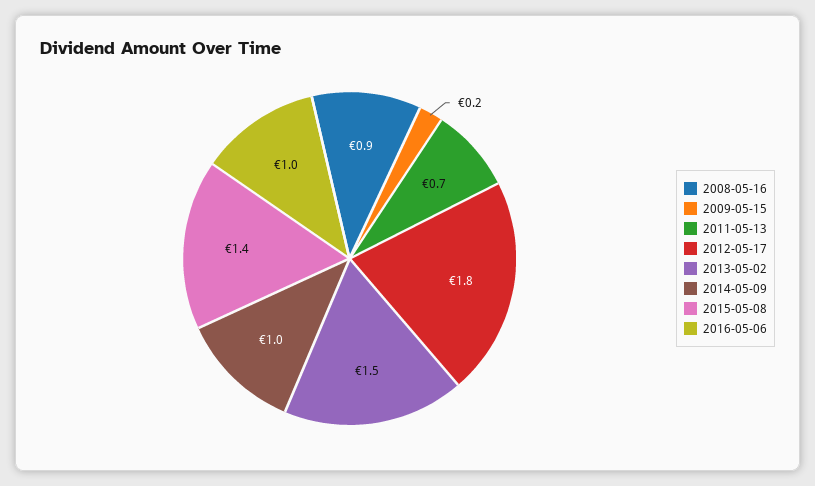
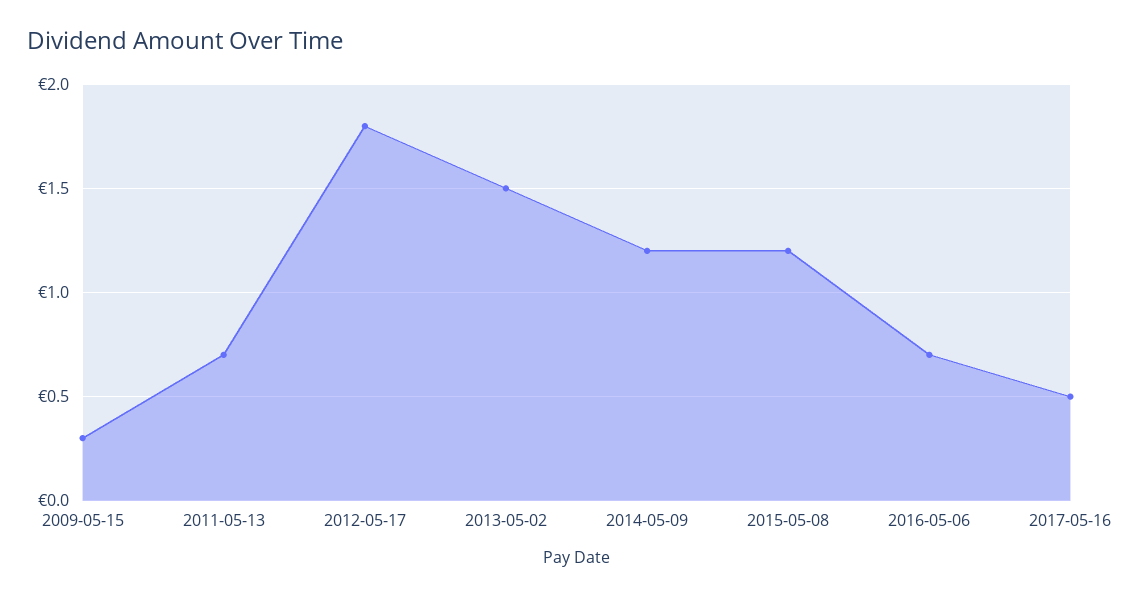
2008-05-16: 0.9 -> none
2009-05-15: 0.2 -> 0.3
2014-05-09: 1 -> 1.2
2015-05-08: 1.4 -> 1.2
2016-05-06: 1 -> 0.7
2017-05-16: none -> 0.5

